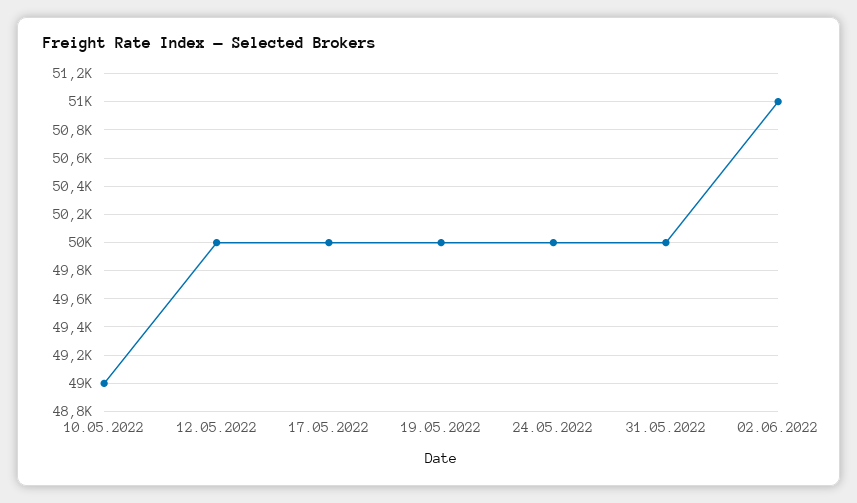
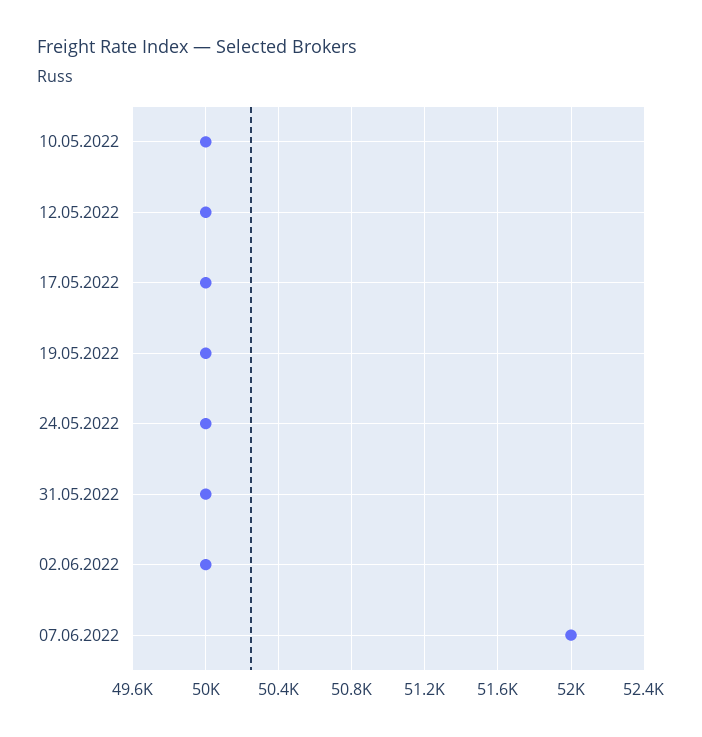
10.05.2022: 49000 -> 50000
02.06.2022: 51000 -> 50000
07.06.2022: none -> 52000

